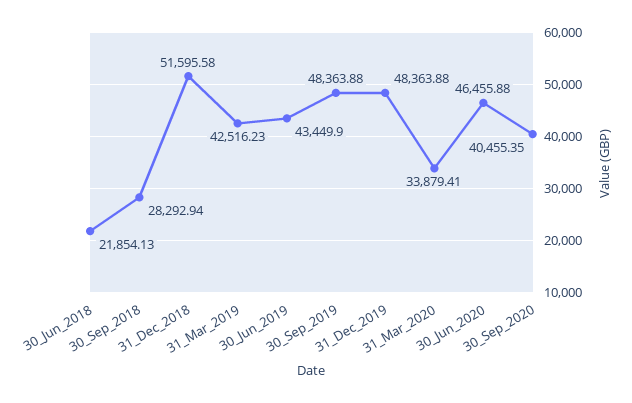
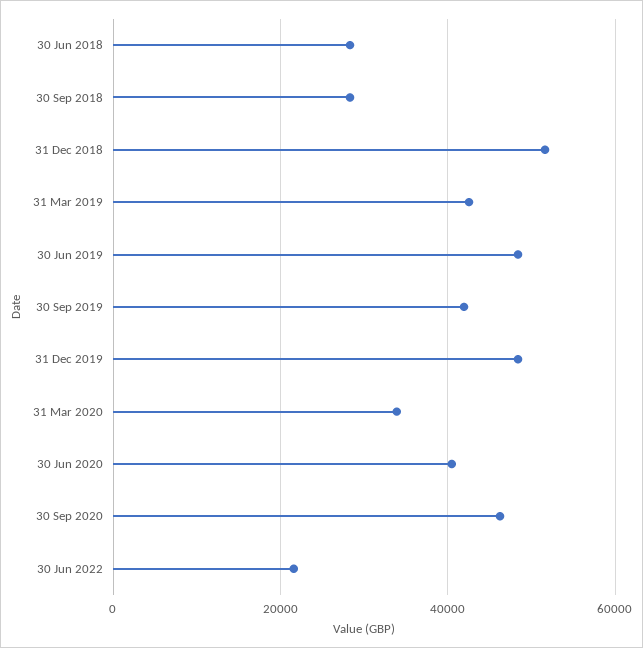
30_Jun_2018: 21854.13 -> 28000
30_Jun_2019: 43449.9 -> 48000
30_Sep_2019: 48363.88 -> 42000
30_Jun_2020: 46455.88 -> 40000
30_Sep_2020: 40455.35 -> 46000
30 Jun 2022: none -> 22000

